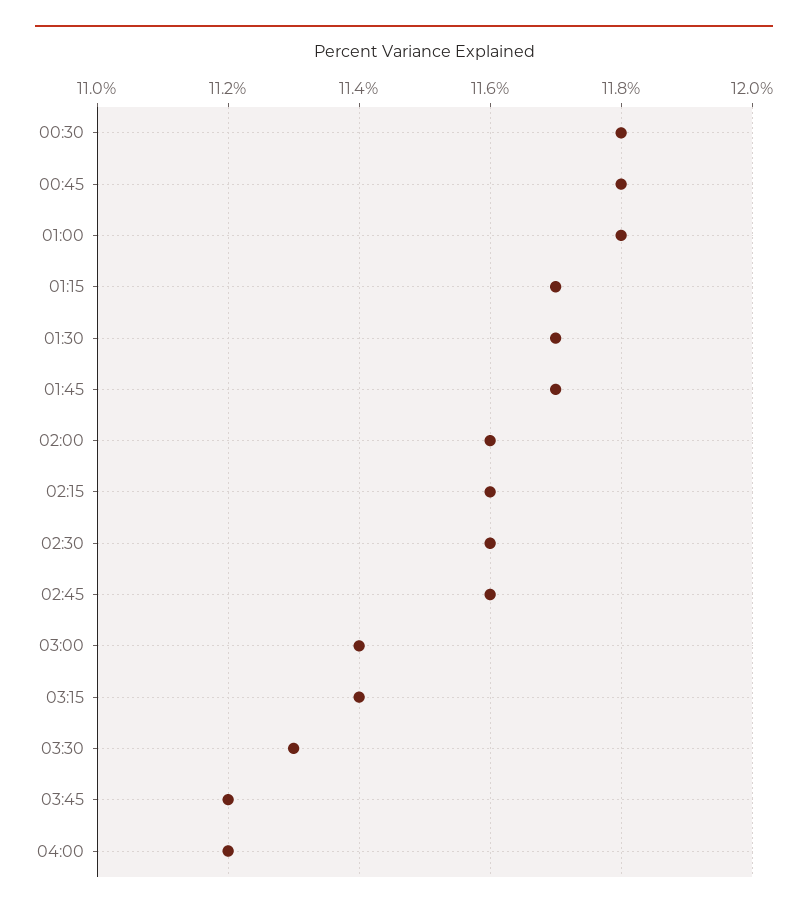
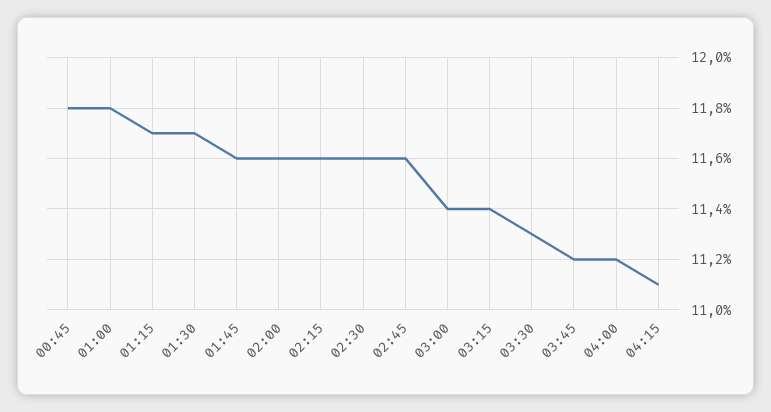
00:30: 11.8 -> none
01:45: 11.7 -> 11.6
04:15: none -> 11.1

